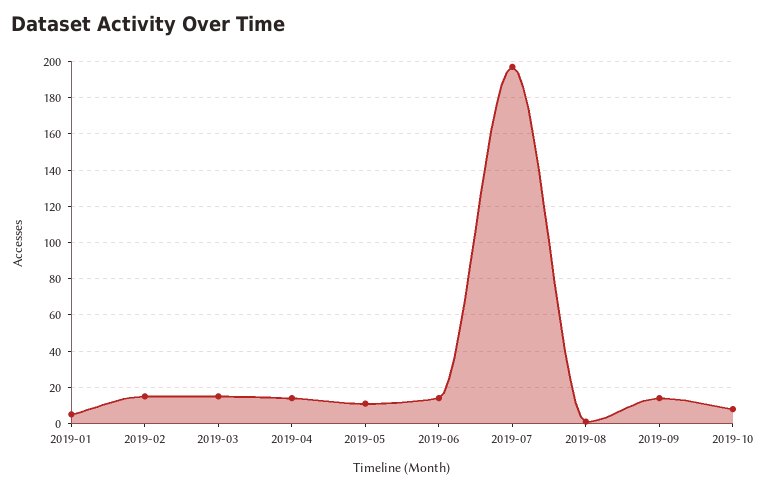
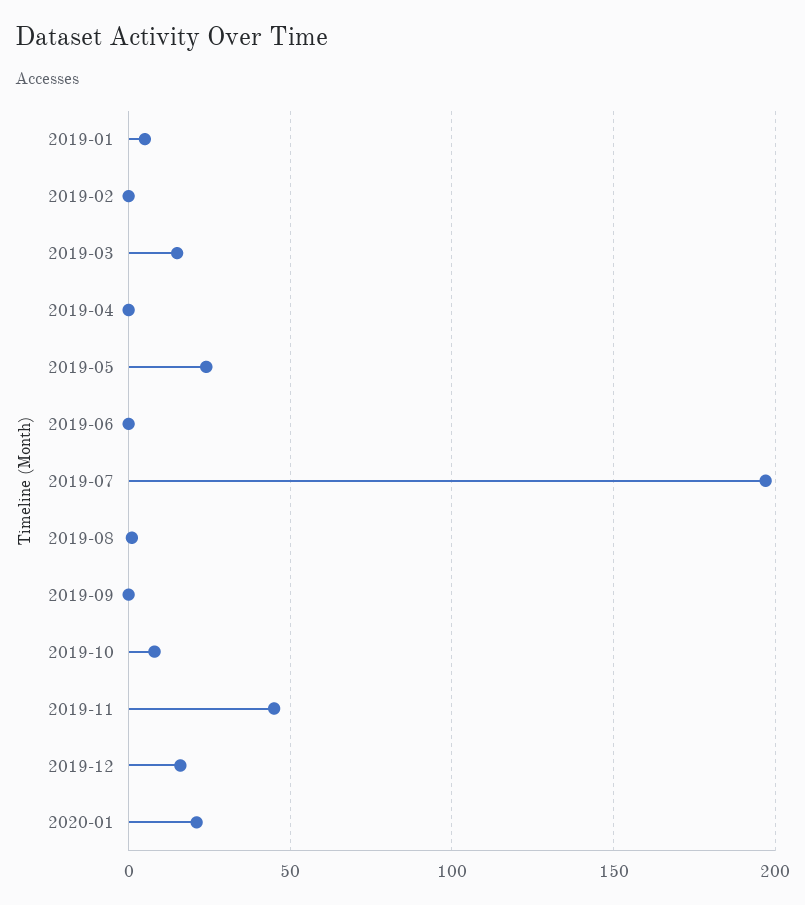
2019-02: 15 -> 0
2019-04: 15 -> 0
2019-05: 10 -> 25
2019-06: 15 -> 0
2019-09: 15 -> 0
2019-11: none -> 45
2019-12: none -> 15
2020-01: none -> 20

